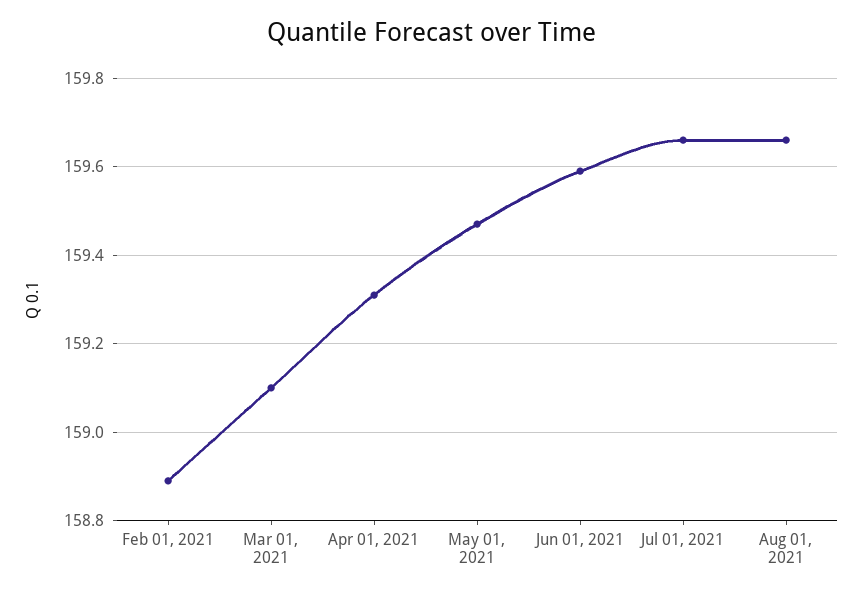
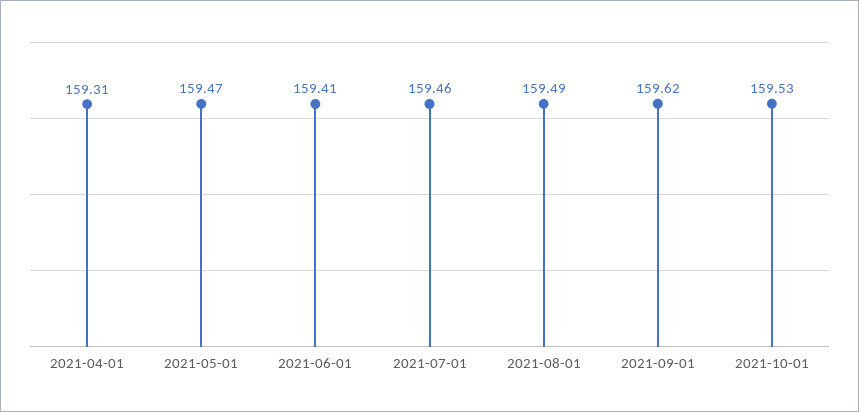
Feb 01, 2021: 158.9 -> none
Mar 01, 2021: 159.1 -> none
Jun 01, 2021: 159.6 -> 159.41
Jul 01, 2021: 159.65 -> 159.46
Aug 01, 2021: 159.65 -> 159.49
2021-09-01: none -> 159.62
2021-10-01: none -> 159.53

